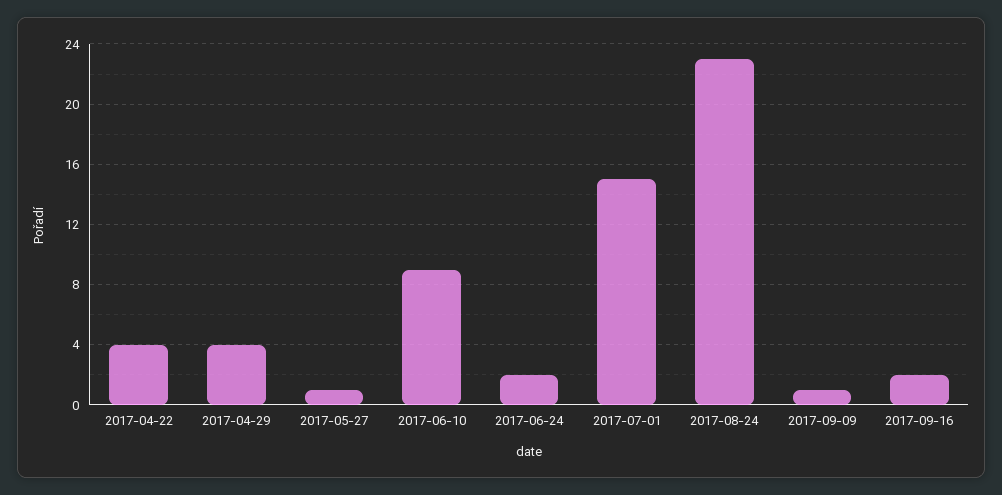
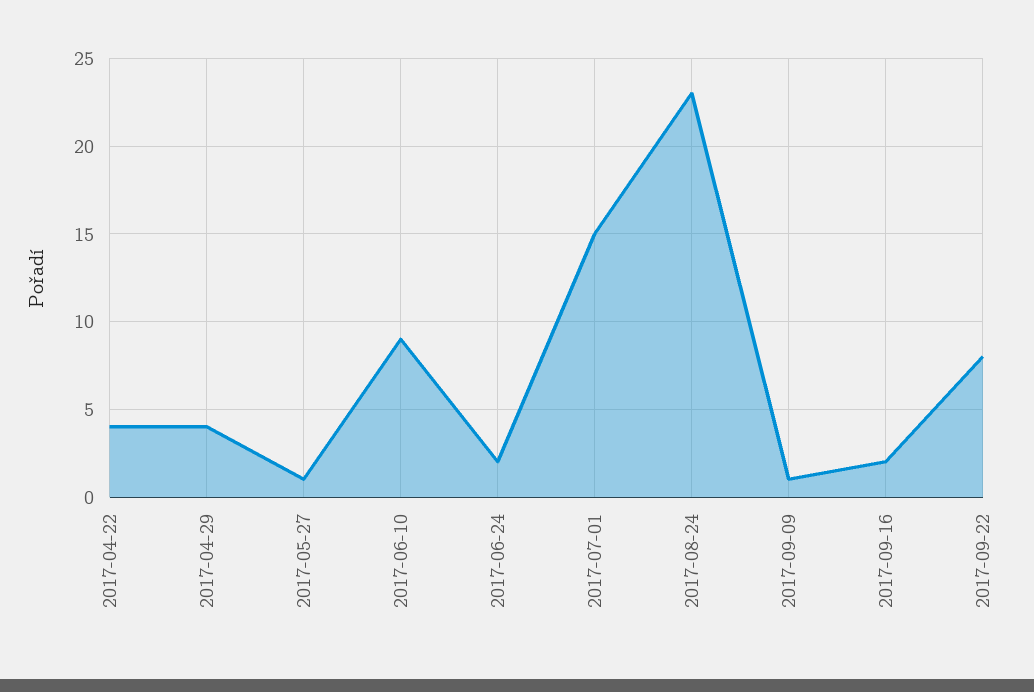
2017-09-22: none -> 8

